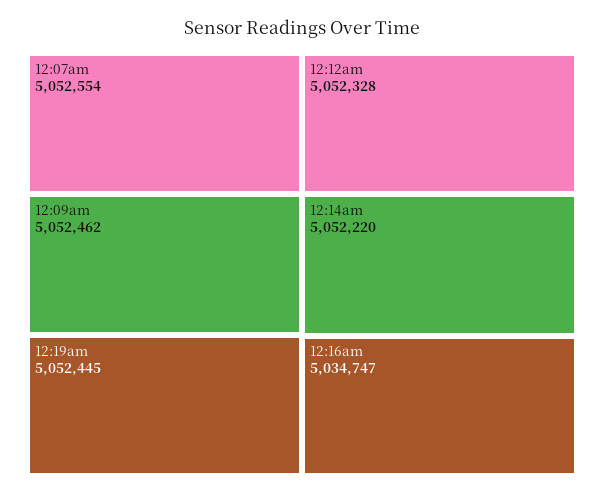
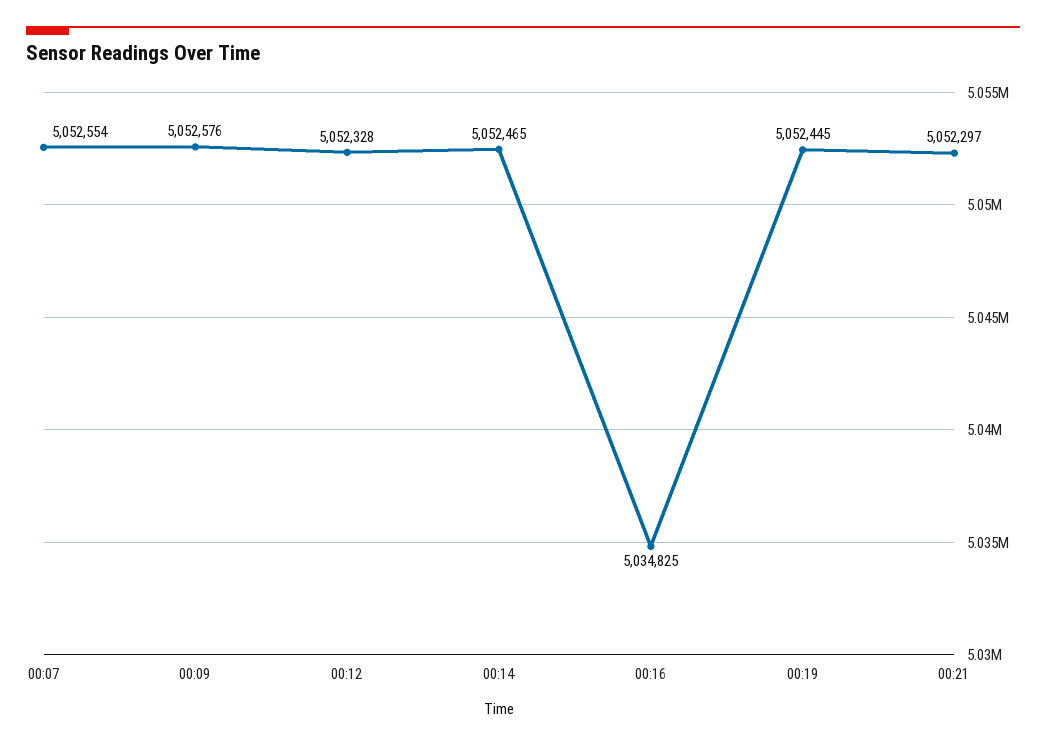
12:09am: 5052462 -> 5052576
12:14am: 5052220 -> 5052465
12:16am: 5034747 -> 5034825
00:21: none -> 5052297

